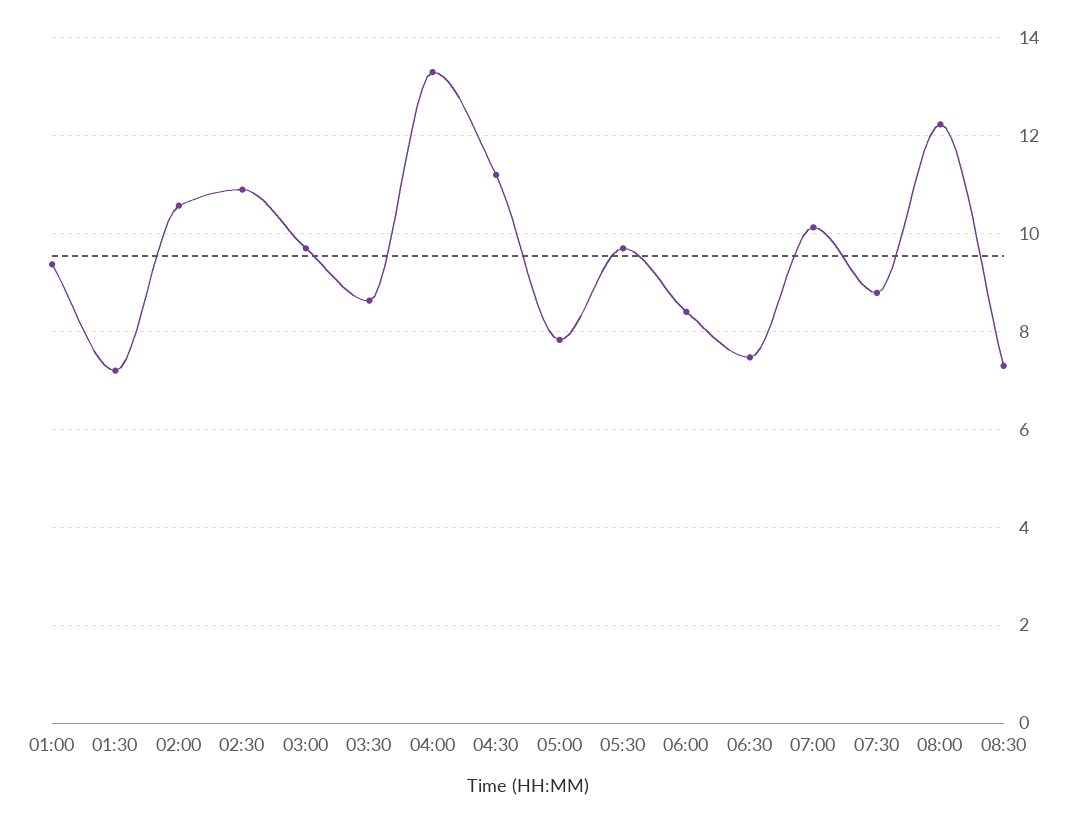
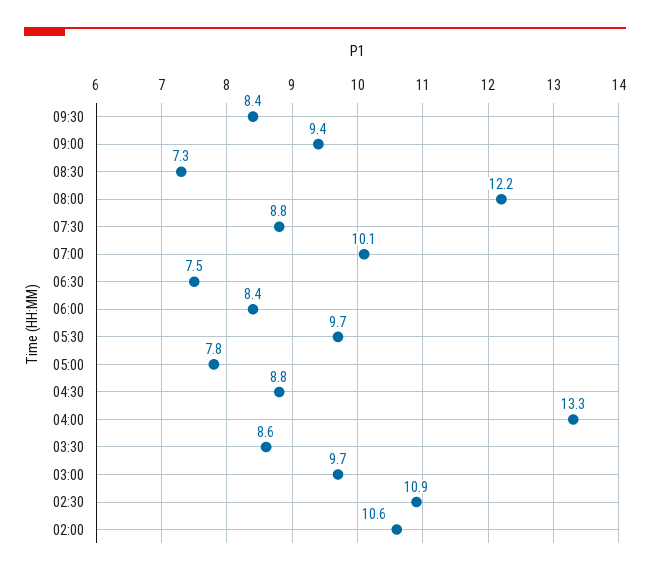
01:00: 9.4 -> none
01:30: 7.2 -> none
04:30: 11.2 -> 8.8
09:30: none -> 8.4
09:00: none -> 9.4

